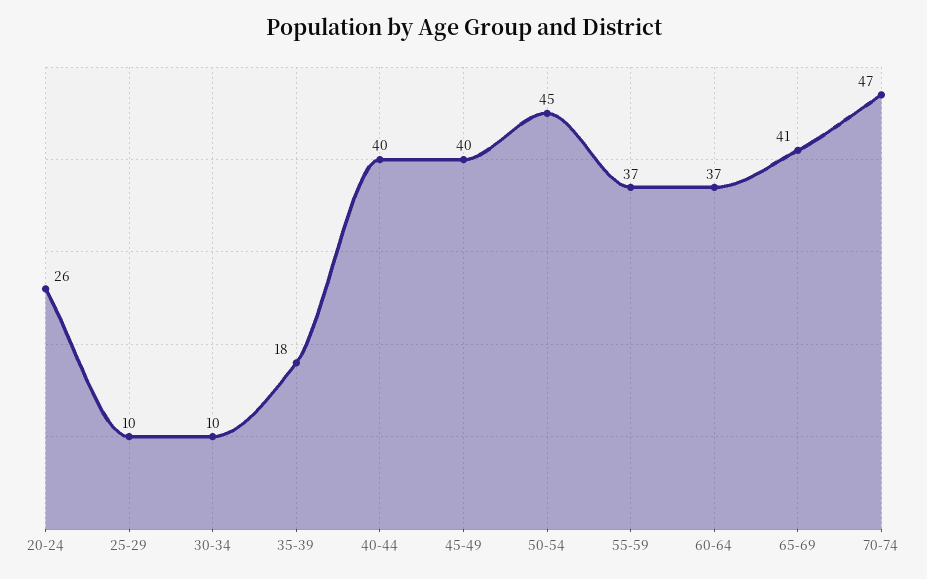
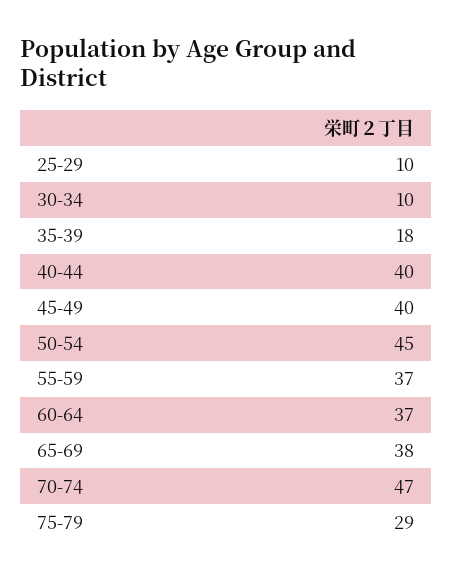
20-24: 26 -> none
65-69: 41 -> 38
75-79: none -> 29

